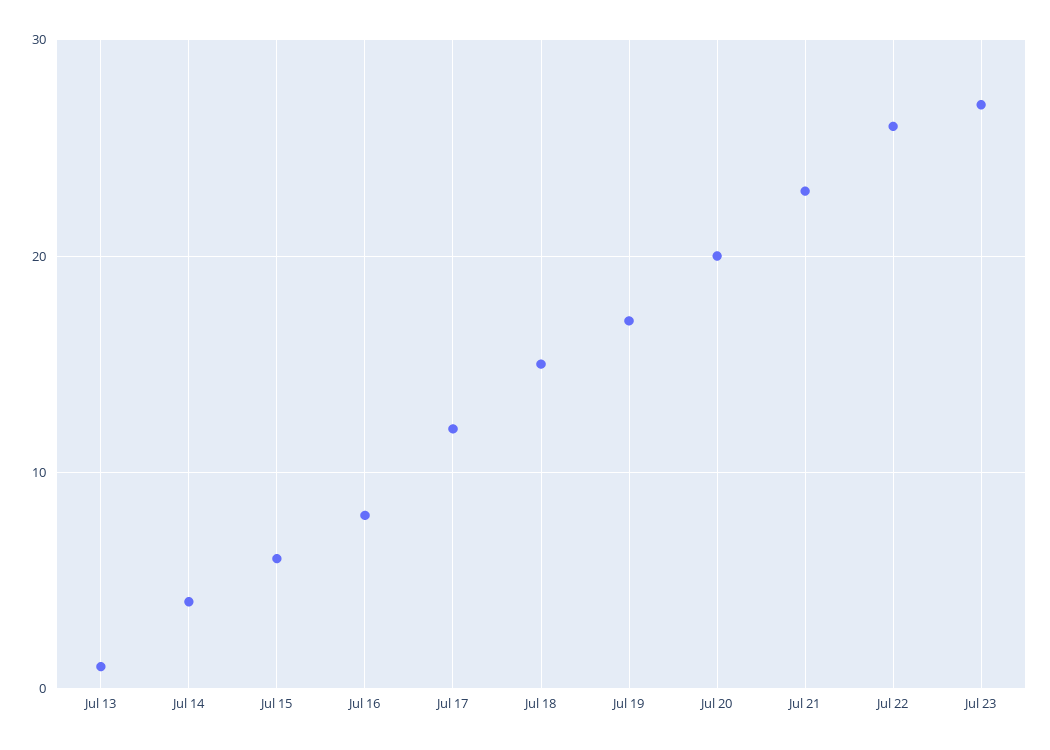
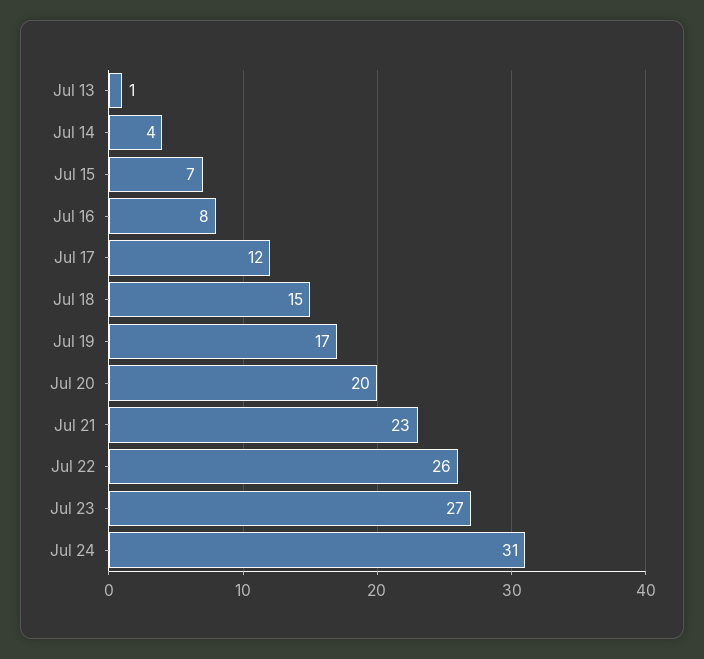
Jul 15: 6 -> 7
Jul 24: none -> 31

